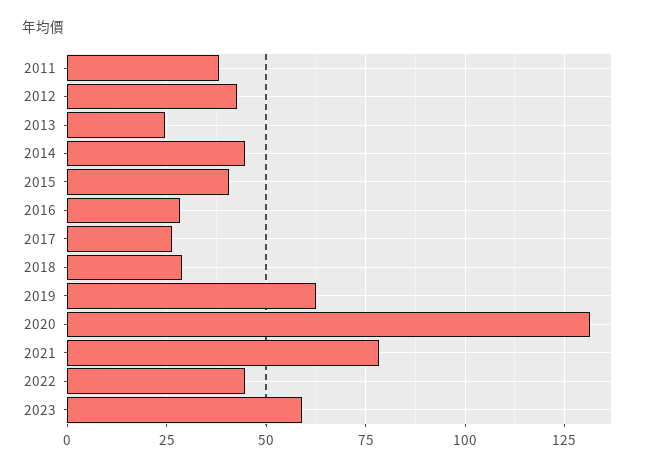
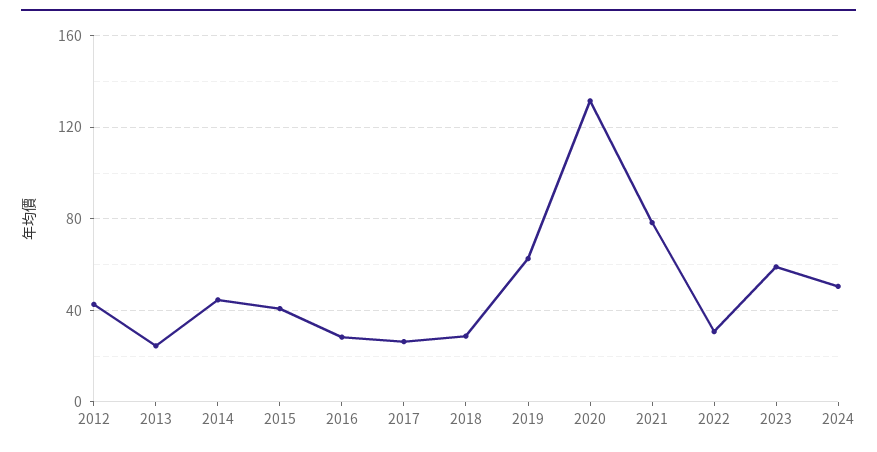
2011: 37.5 -> none
2022: 45 -> 30
2024: none -> 50

